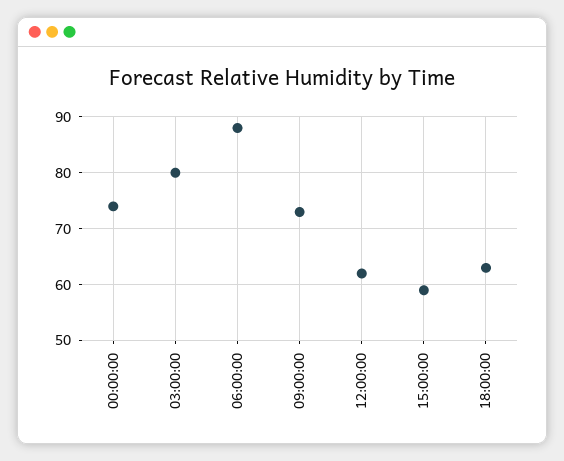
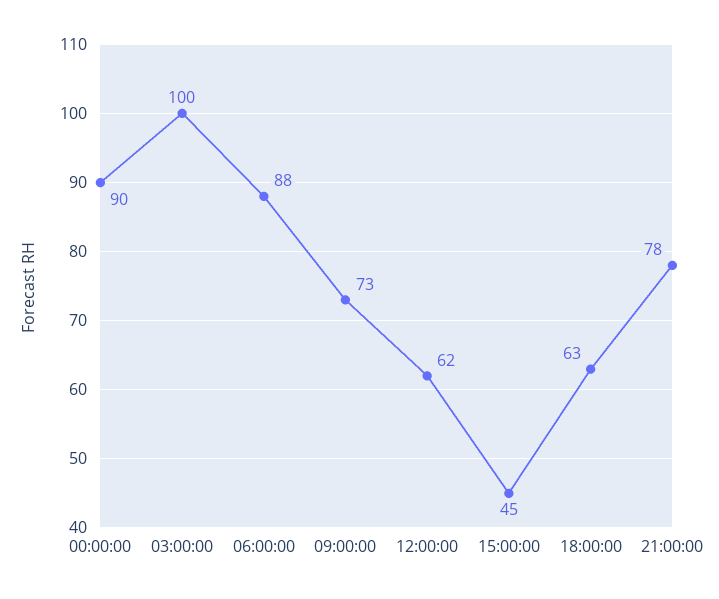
00:00:00: 75 -> 90
03:00:00: 80 -> 100
15:00:00: 60 -> 45
21:00:00: none -> 78

